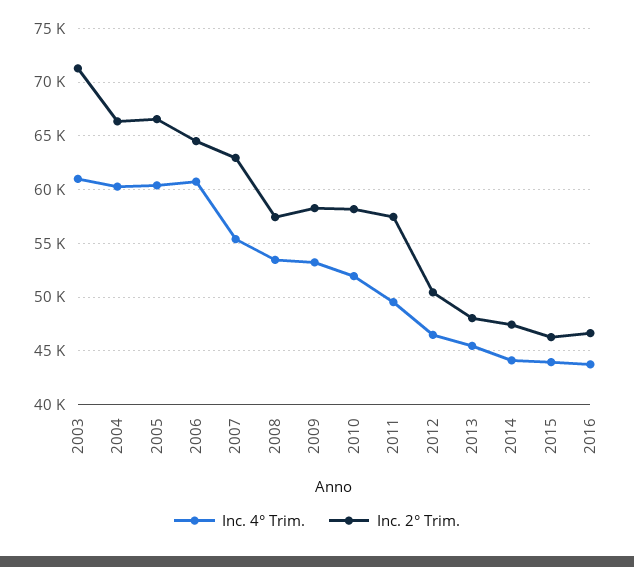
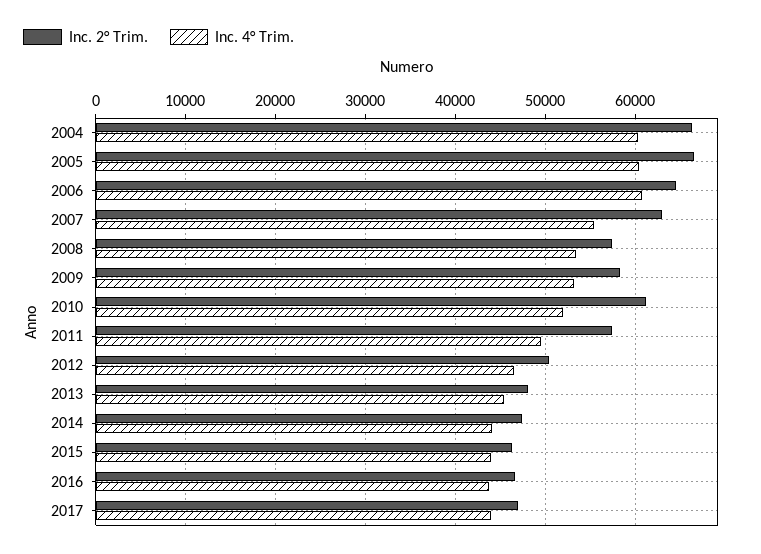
Inc. 4° Trim., 2003: 61000 -> none
Inc. 2° Trim., 2003: 71000 -> none
Inc. 2° Trim., 2010: 58000 -> 61000
Inc. 2° Trim., 2017: none -> 47000
Inc. 4° Trim., 2017: none -> 44000

